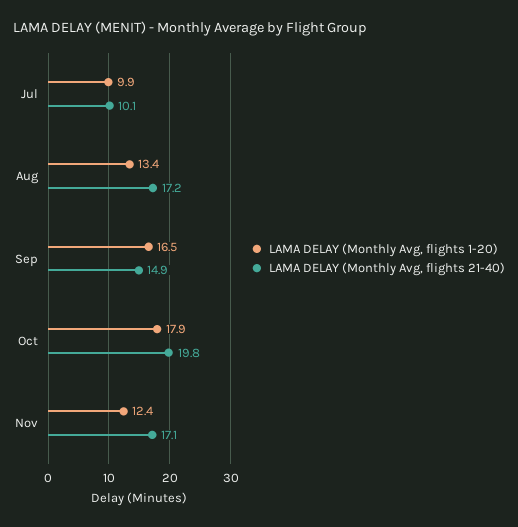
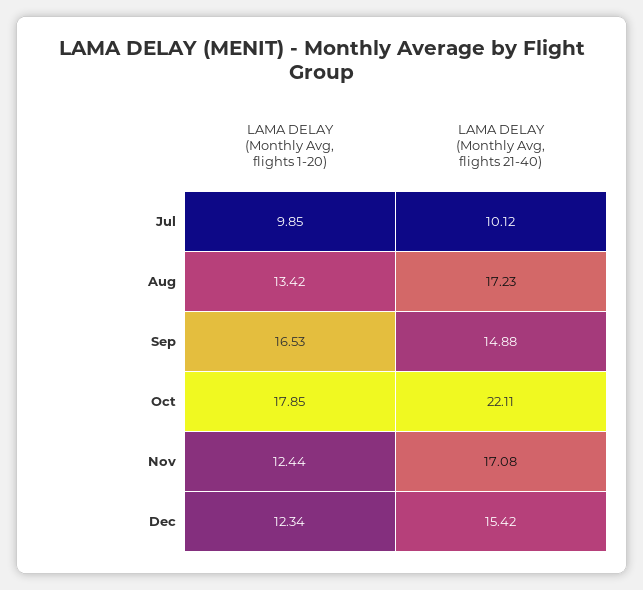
LAMA DELAY (Monthly Avg, flights 21-40), Oct: 19.8 -> 22.11
LAMA DELAY (Monthly Avg, flights 1-20), Dec: none -> 12.34
LAMA DELAY (Monthly Avg, flights 21-40), Dec: none -> 15.42

